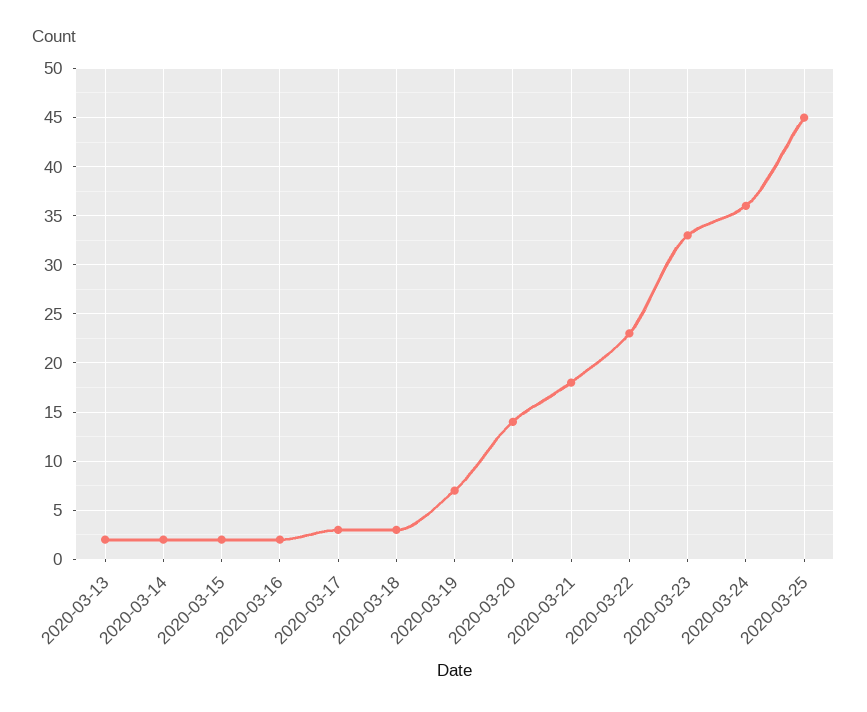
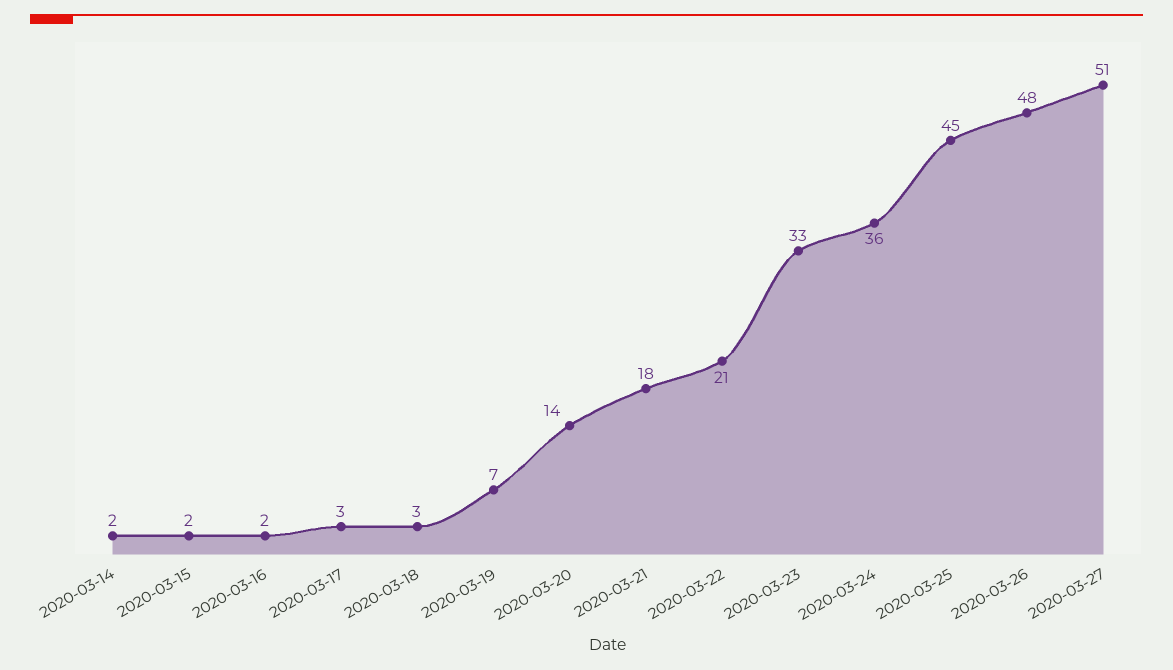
2020-03-13: 2 -> none
2020-03-22: 23 -> 21
2020-03-26: none -> 48
2020-03-27: none -> 51

